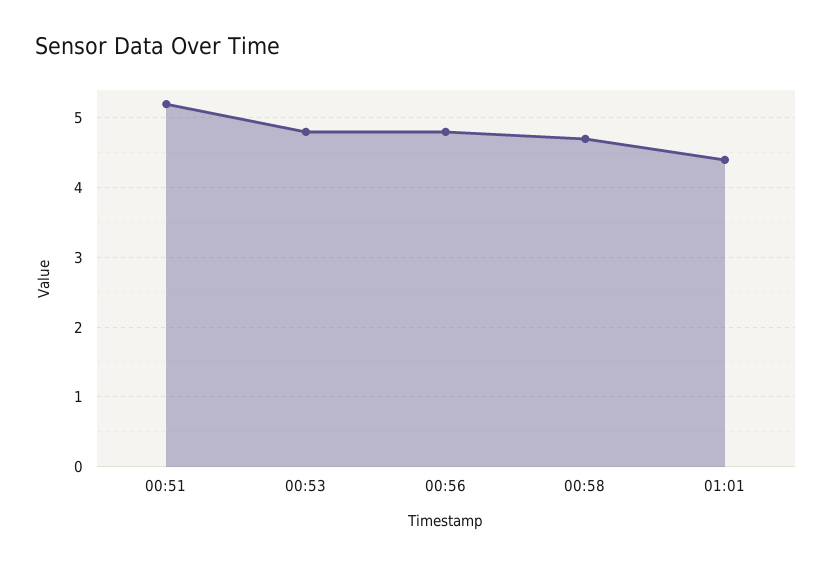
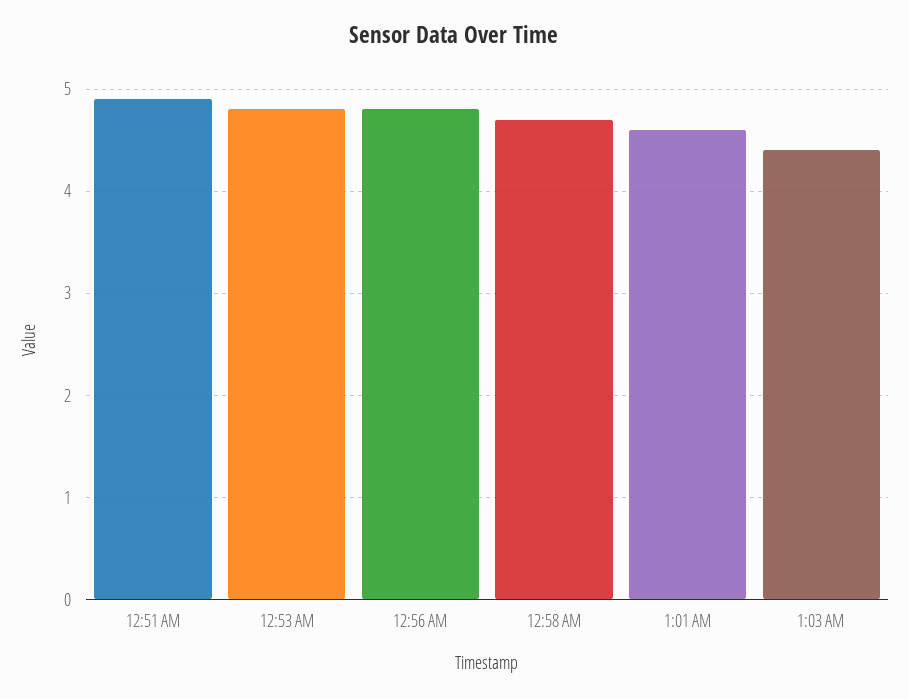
00:51: 5.2 -> 4.9
01:01: 4.4 -> 4.6
1:03 AM: none -> 4.4

